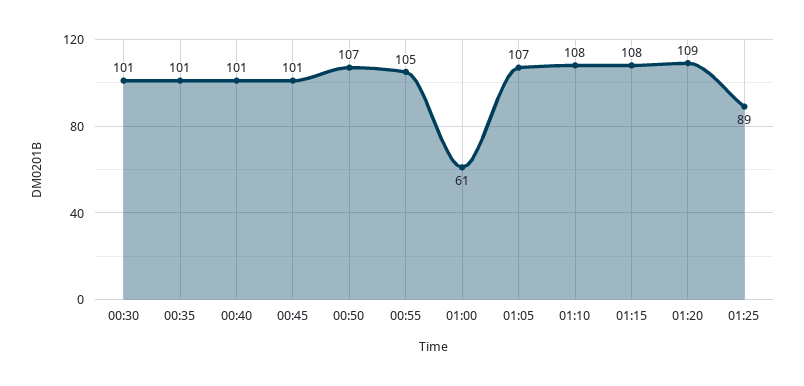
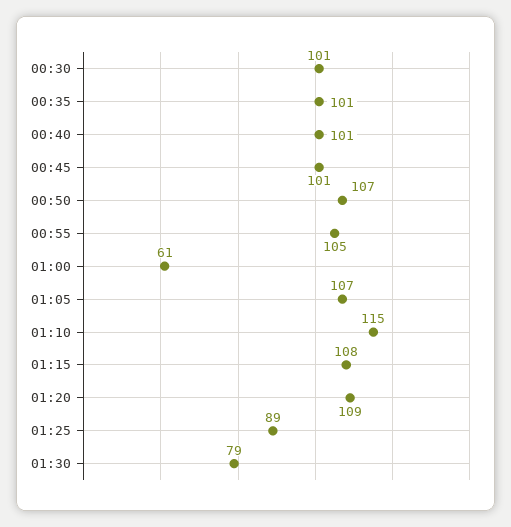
01:10: 108 -> 115
01:30: none -> 79

